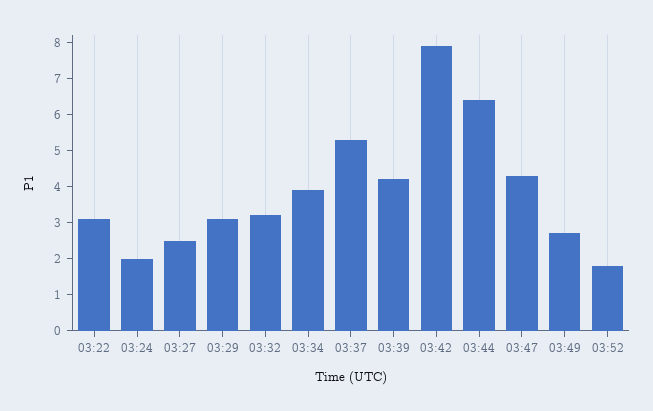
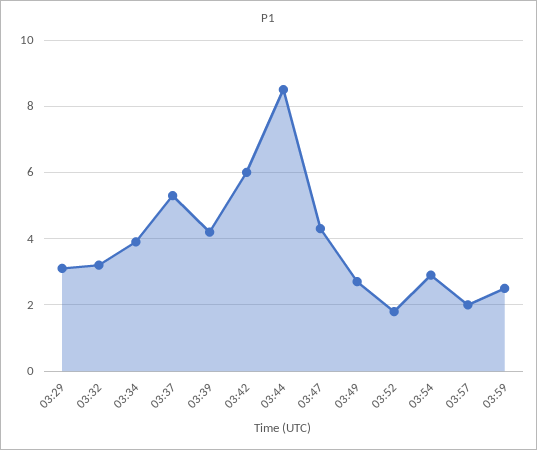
03:22: 3 -> none
03:24: 2 -> none
03:27: 2.5 -> none
03:42: 8 -> 6
03:44: 6.5 -> 8.5
03:54: none -> 3
03:57: none -> 2
03:59: none -> 2.5

